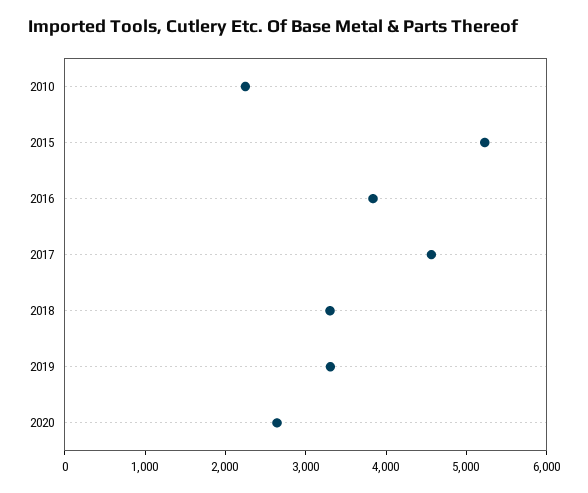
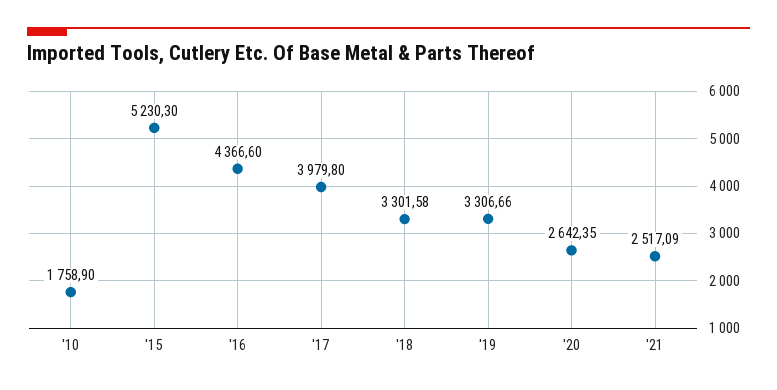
2010: 2200 -> 1758.9
2016: 3800 -> 4366.6
2017: 4600 -> 3979.8
'21: none -> 2517.09

